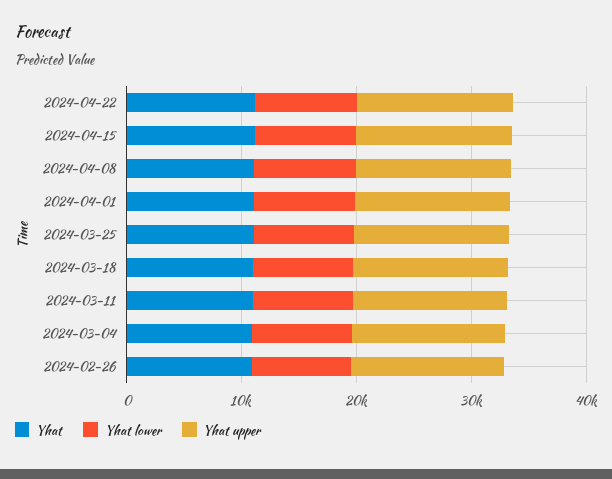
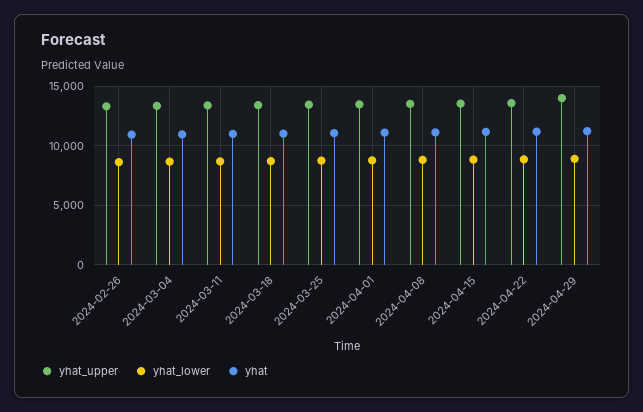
Yhat upper, 2024-04-29: none -> 14000
Yhat lower, 2024-04-29: none -> 9000
Yhat, 2024-04-29: none -> 11000

